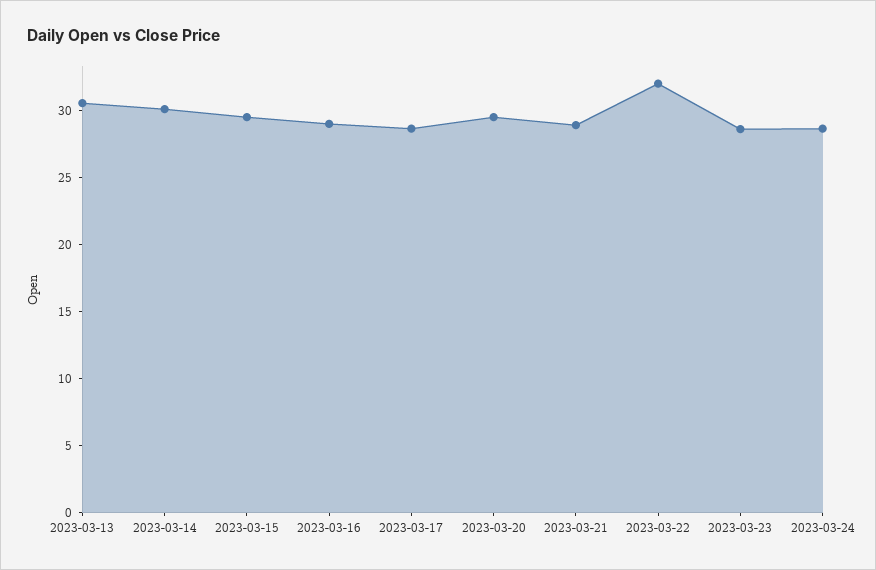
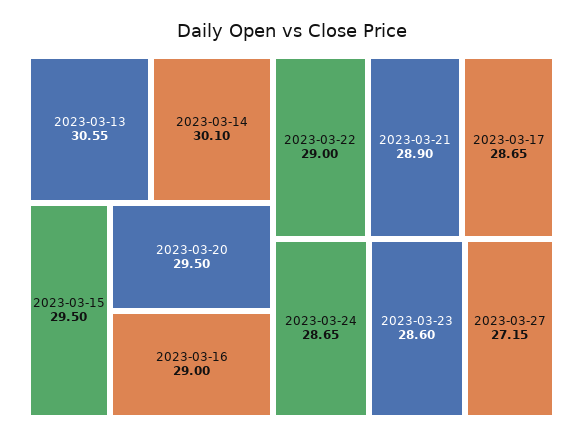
2023-03-22: 32 -> 29
2023-03-27: none -> 27.15

